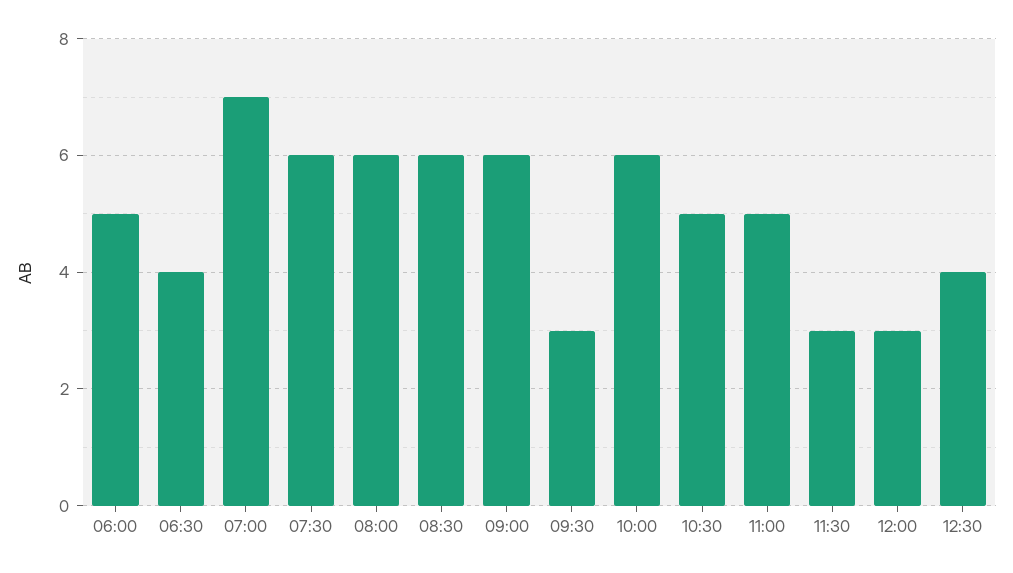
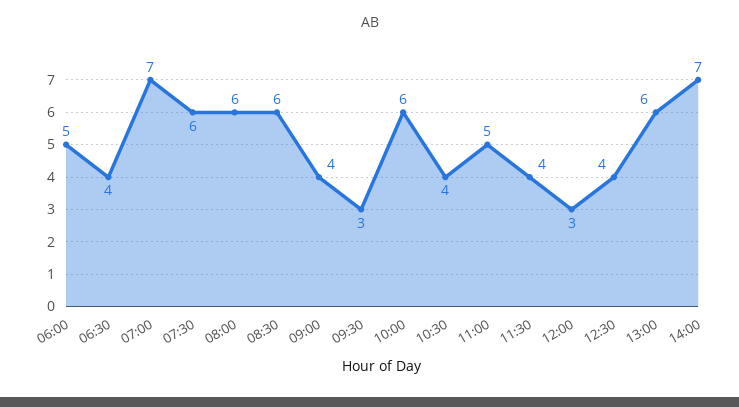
09:00: 6 -> 4
10:30: 5 -> 4
11:30: 3 -> 4
13:00: none -> 6
14:00: none -> 7

